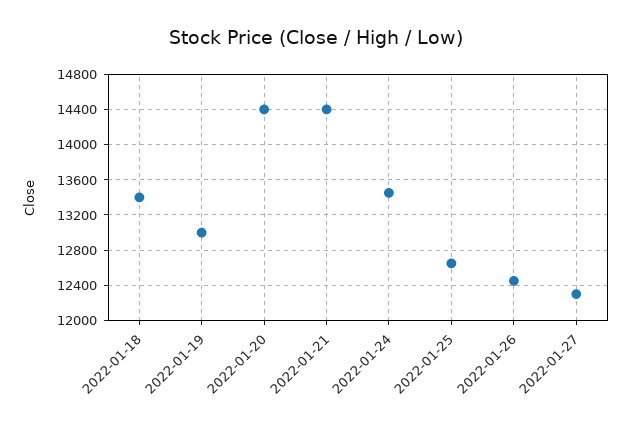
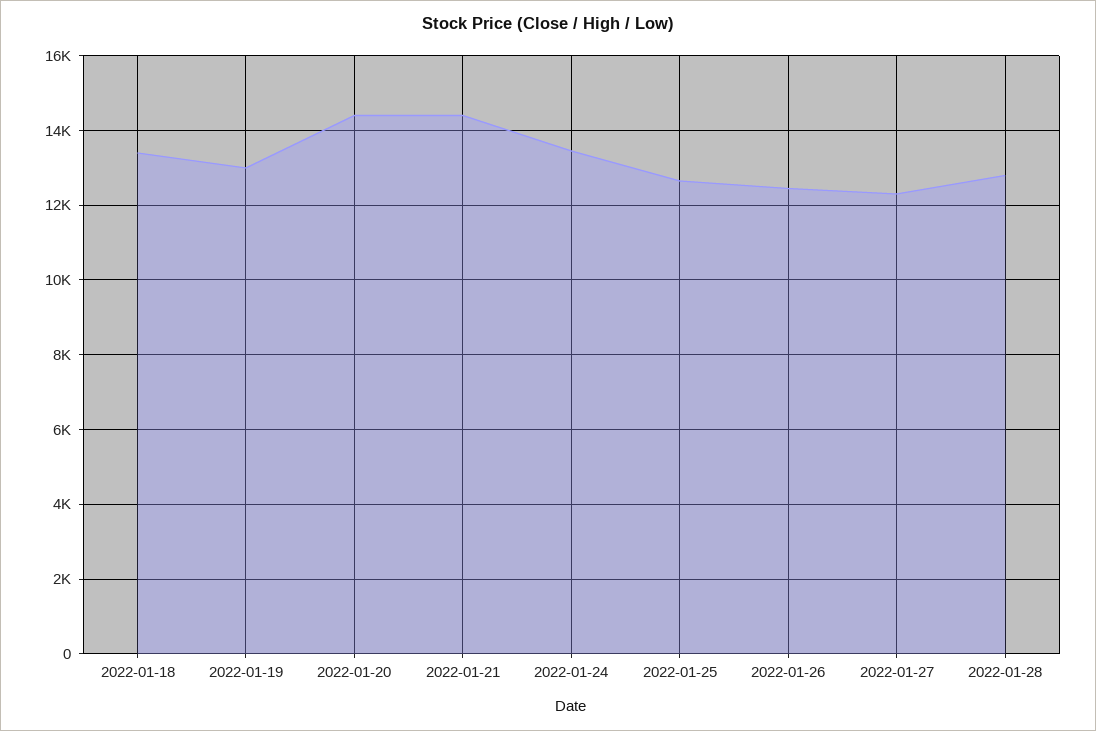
2022-01-28: none -> 12800

